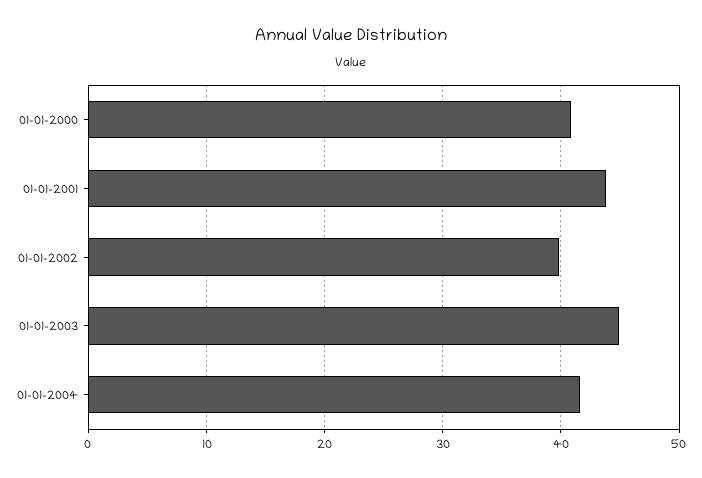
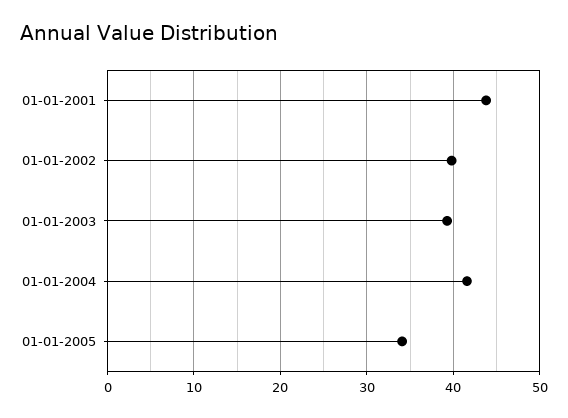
01-01-2000: 41 -> none
01-01-2003: 45 -> 39
01-01-2005: none -> 34

